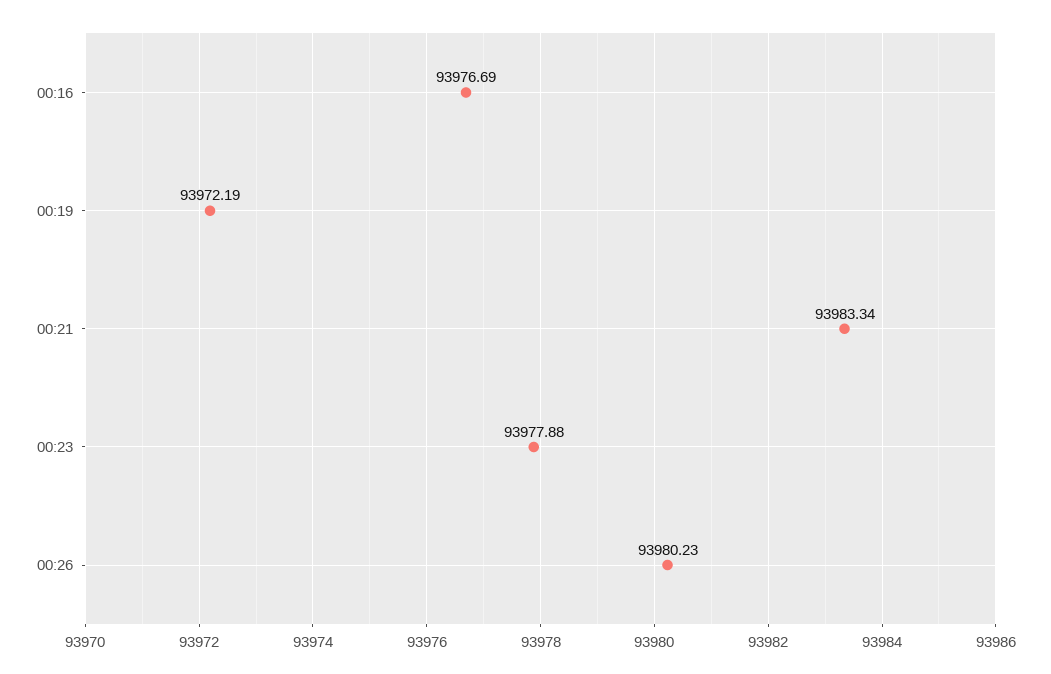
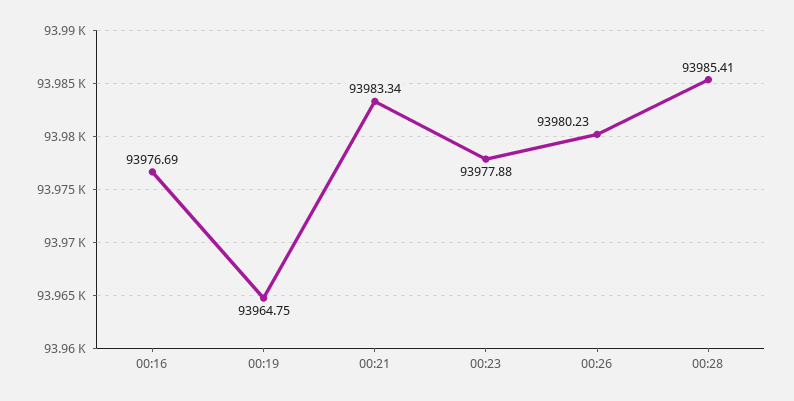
00:19: 93972.19 -> 93964.75
00:28: none -> 93985.41

